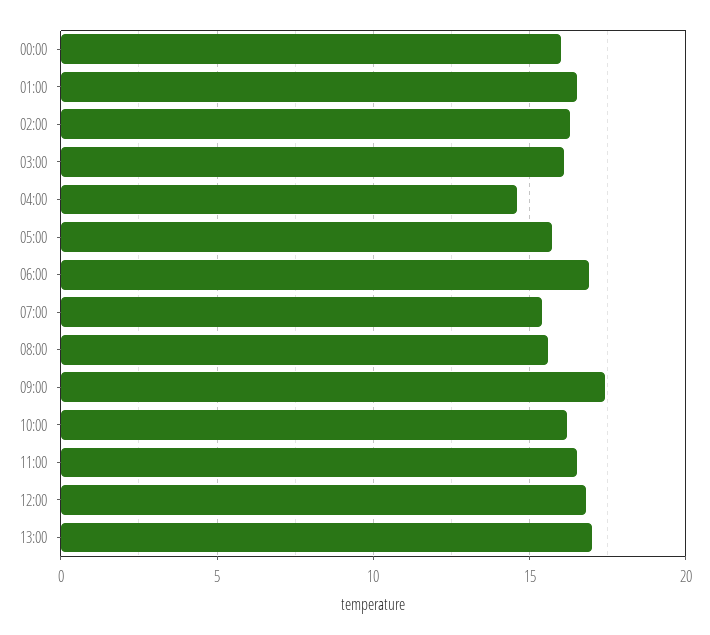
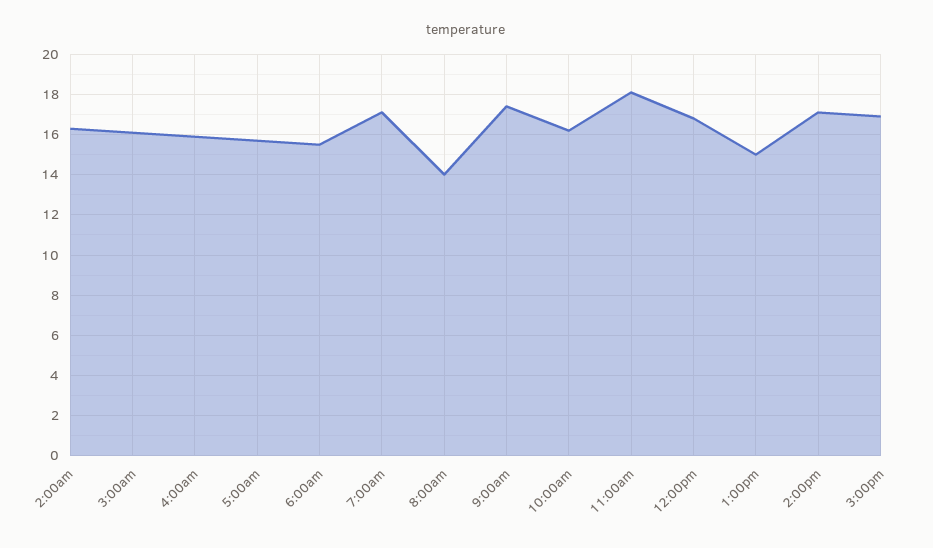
00:00: 16 -> none
01:00: 16.5 -> none
04:00: 14.5 -> 16
06:00: 17 -> 15.5
07:00: 15.5 -> 17
08:00: 15.5 -> 14
11:00: 16.5 -> 18
13:00: 17 -> 15
2:00pm: none -> 17
3:00pm: none -> 17

